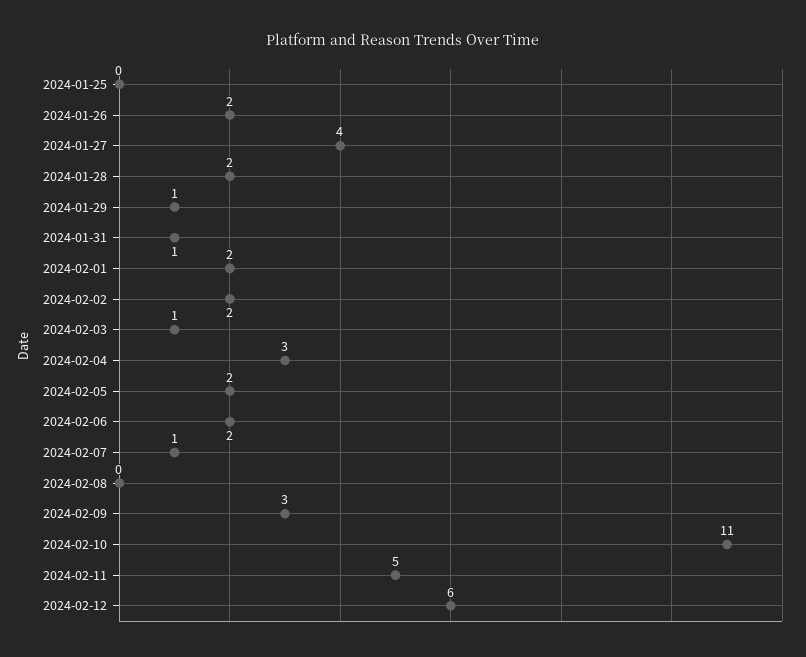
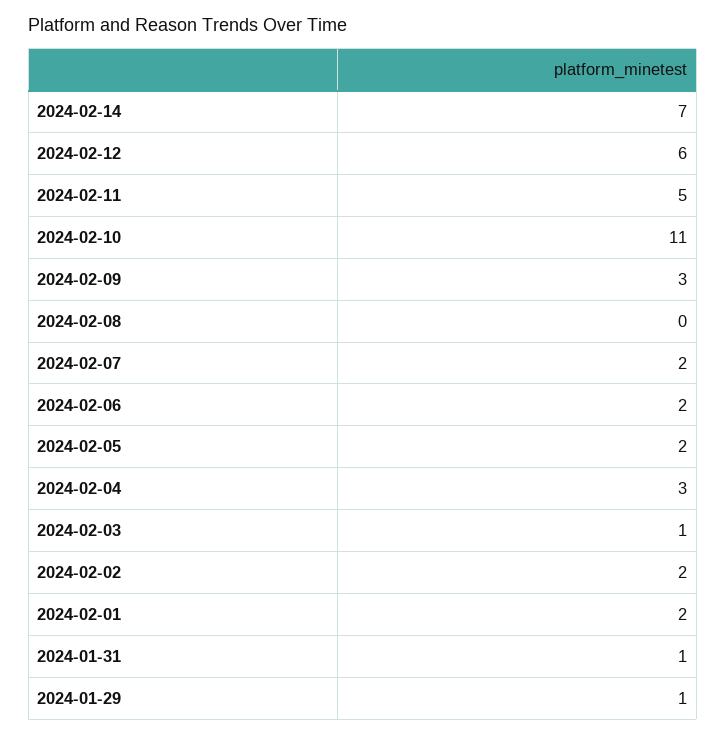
2024-01-25: 0 -> none
2024-01-26: 2 -> none
2024-01-27: 4 -> none
2024-01-28: 2 -> none
2024-02-07: 1 -> 2
2024-02-14: none -> 7

